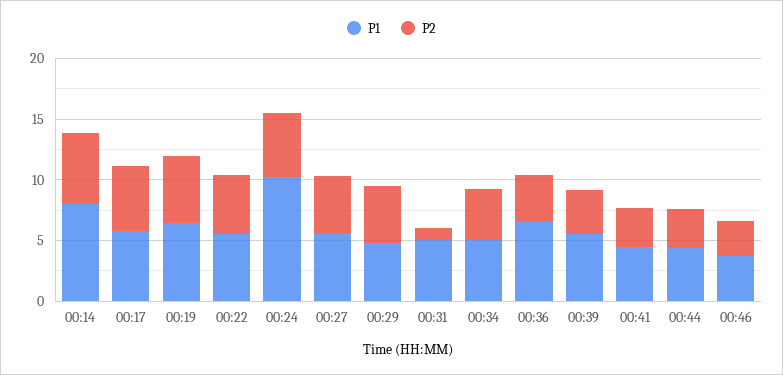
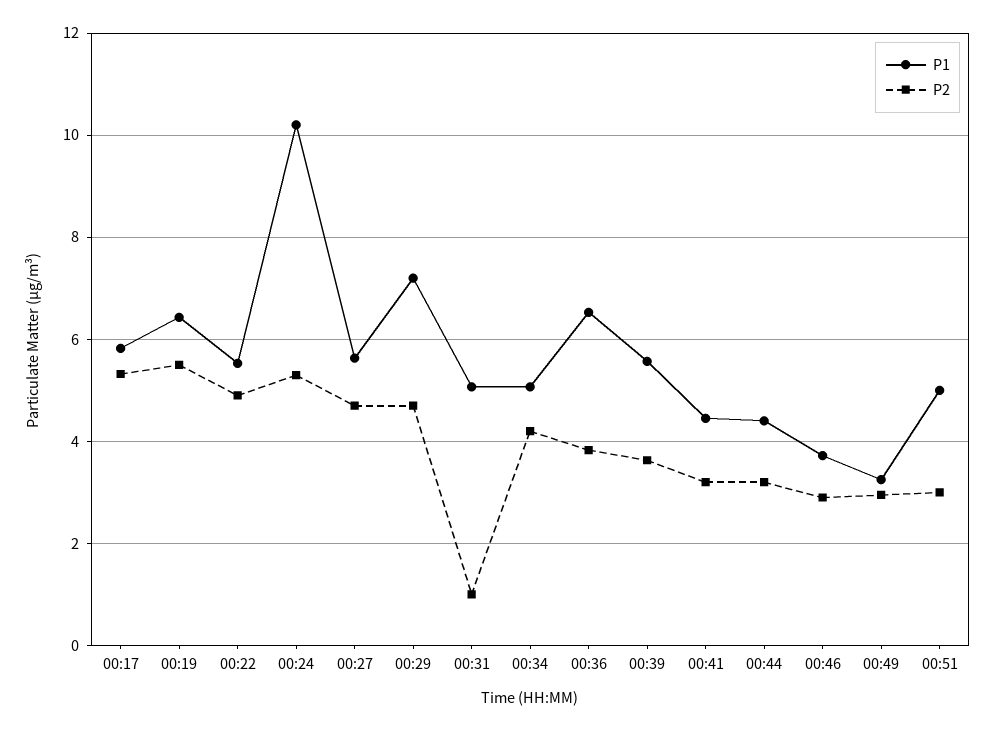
P1, 00:14: 8 -> none
P2, 00:14: 6 -> none
P1, 00:29: 5 -> 7.2
P1, 00:49: none -> 3.2
P2, 00:49: none -> 3
P1, 00:51: none -> 5
P2, 00:51: none -> 3

